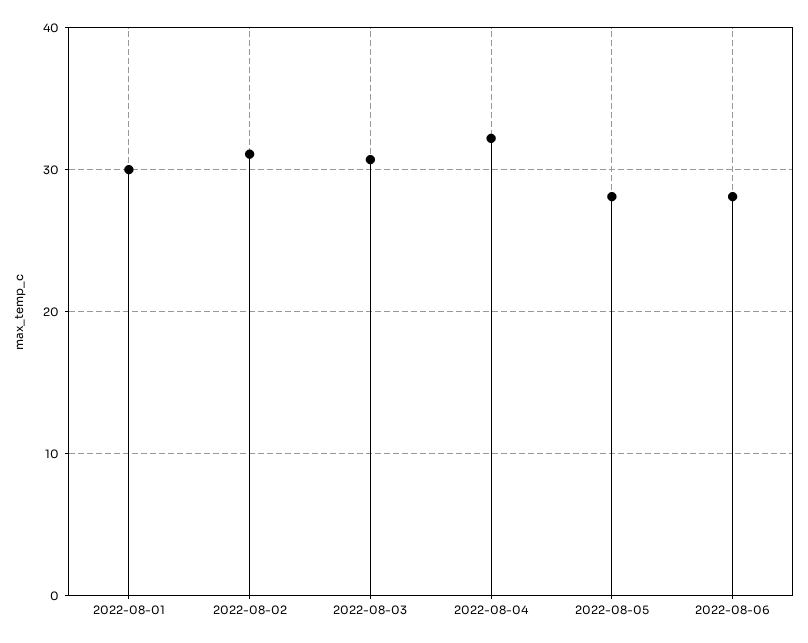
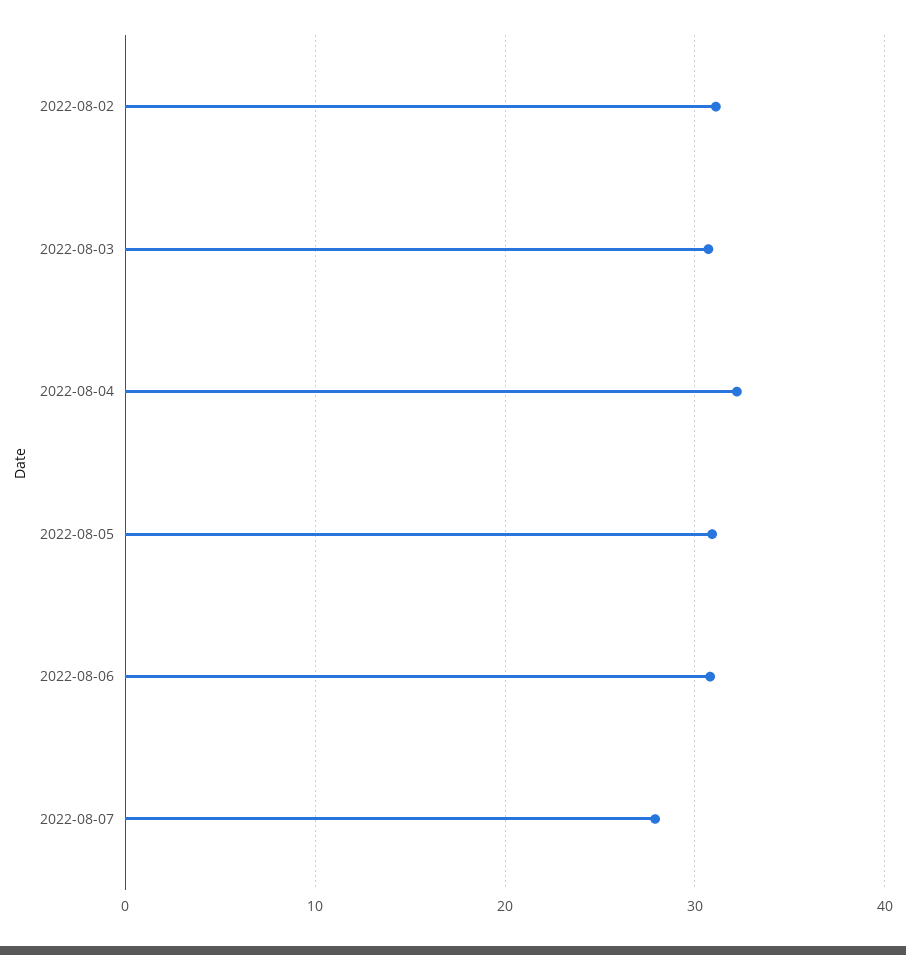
2022-08-01: 30 -> none
2022-08-05: 28 -> 31
2022-08-06: 28 -> 31
2022-08-07: none -> 28

